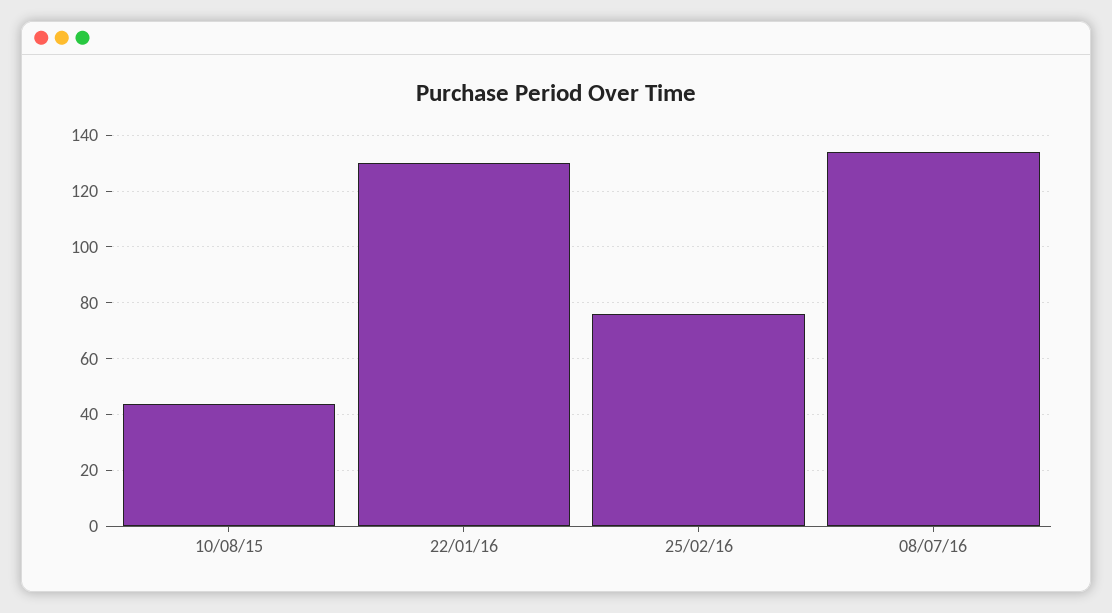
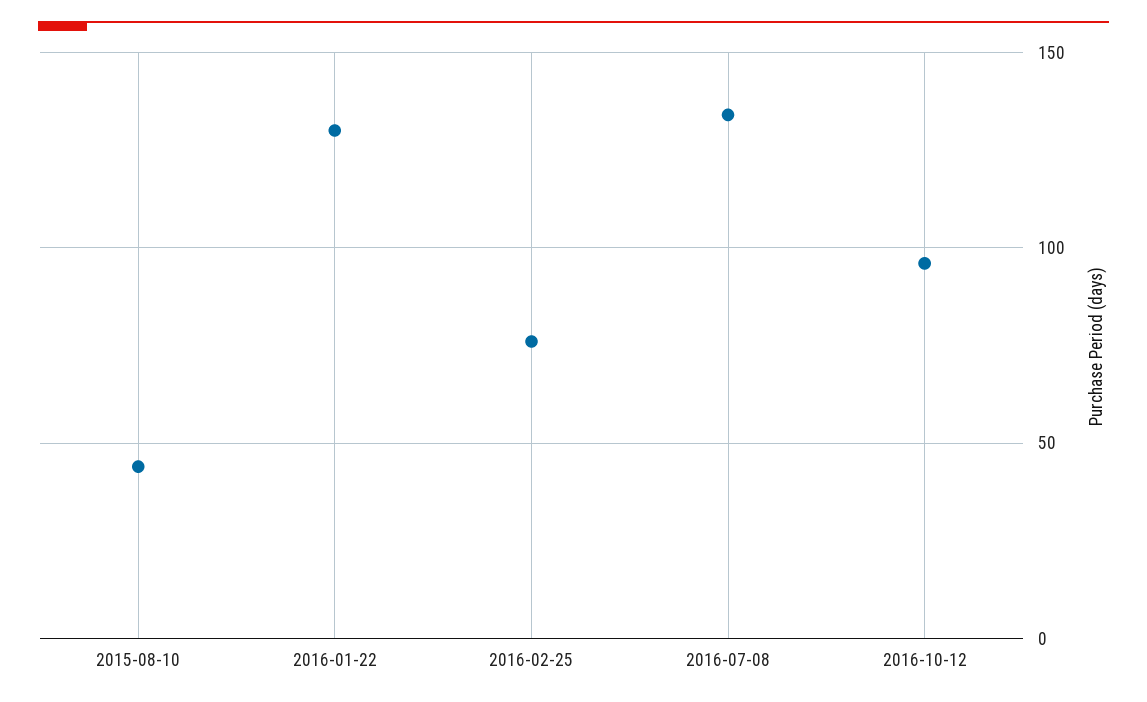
2016-10-12: none -> 95

